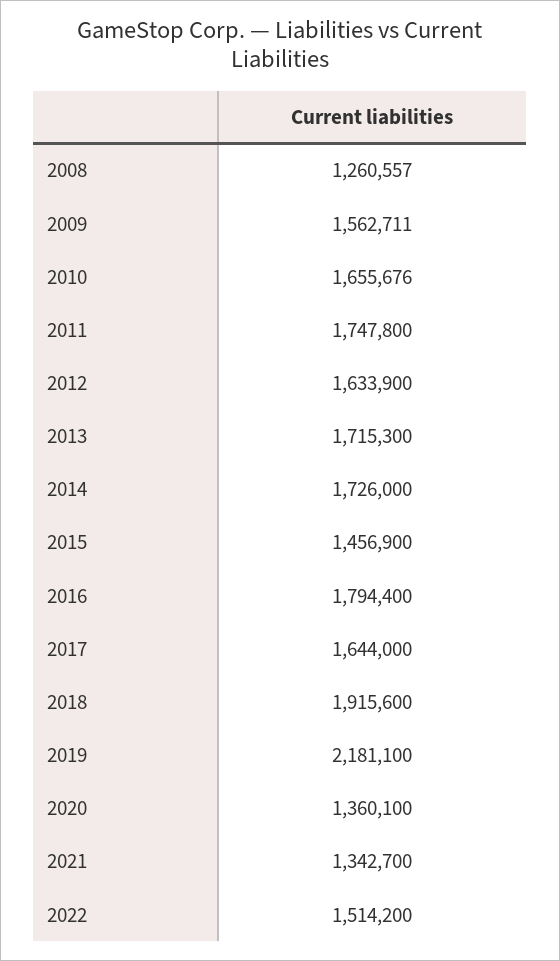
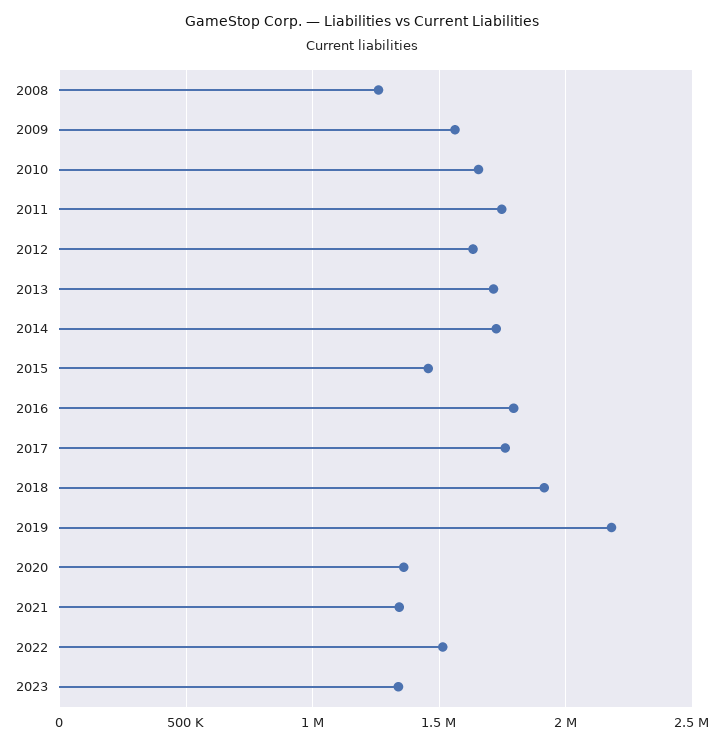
2017: 1644000 -> 1750000
2023: none -> 1350000

